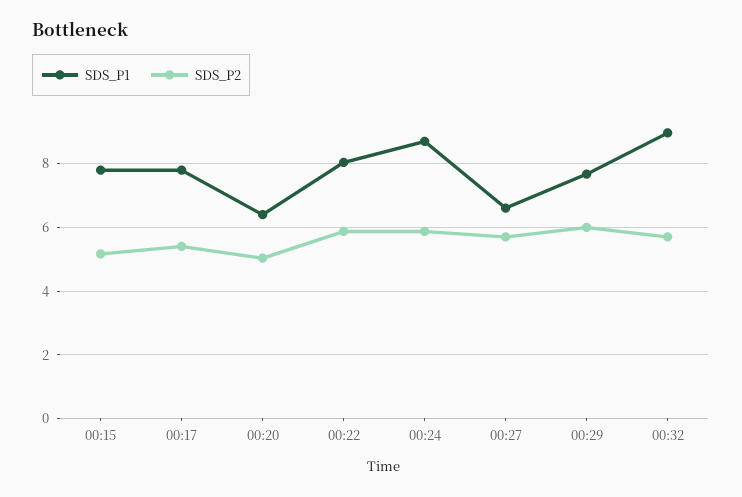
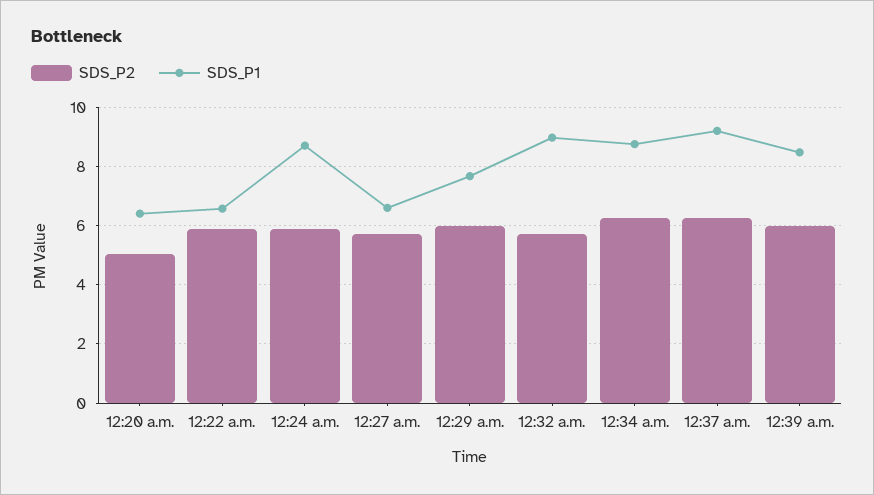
SDS_P1, 00:15: 7.8 -> none
SDS_P2, 00:15: 5.2 -> none
SDS_P1, 00:17: 7.8 -> none
SDS_P2, 00:17: 5.4 -> none
SDS_P1, 00:22: 8 -> 6.5
SDS_P2, 12:34 a.m.: none -> 6.25
SDS_P1, 12:34 a.m.: none -> 8.75
SDS_P2, 12:37 a.m.: none -> 6.25
SDS_P1, 12:37 a.m.: none -> 9.25
SDS_P2, 12:39 a.m.: none -> 6
SDS_P1, 12:39 a.m.: none -> 8.5

